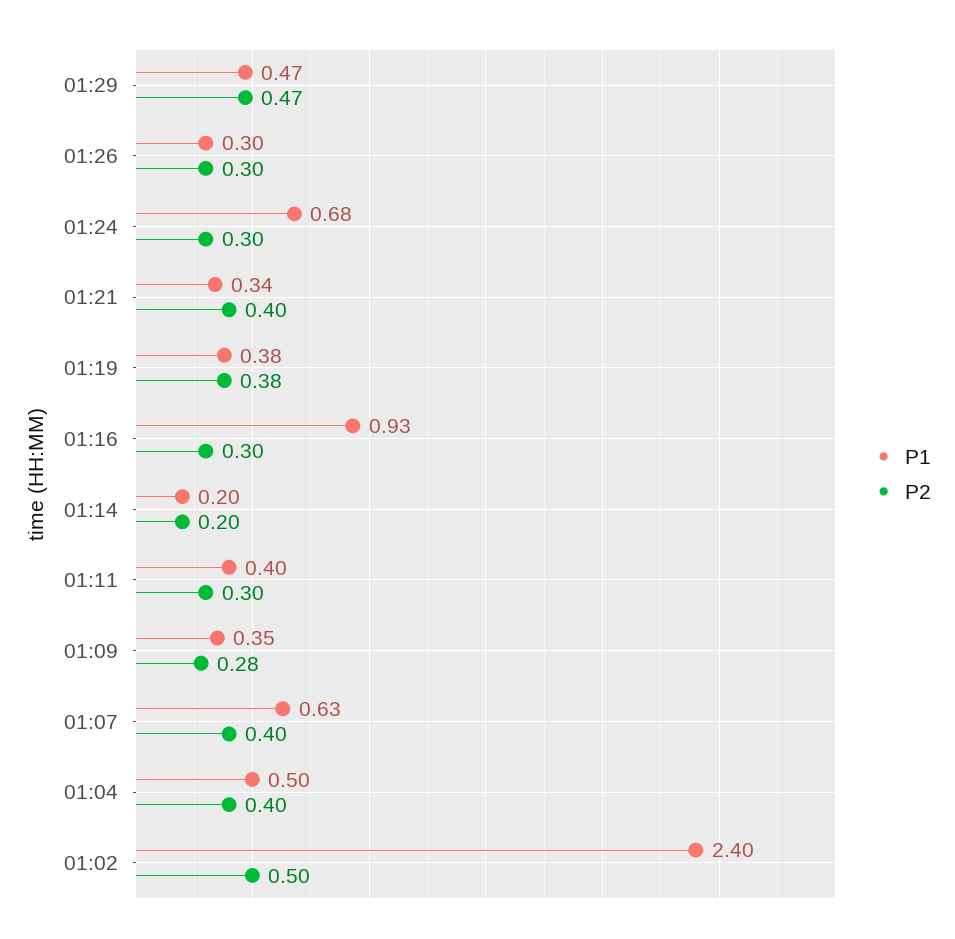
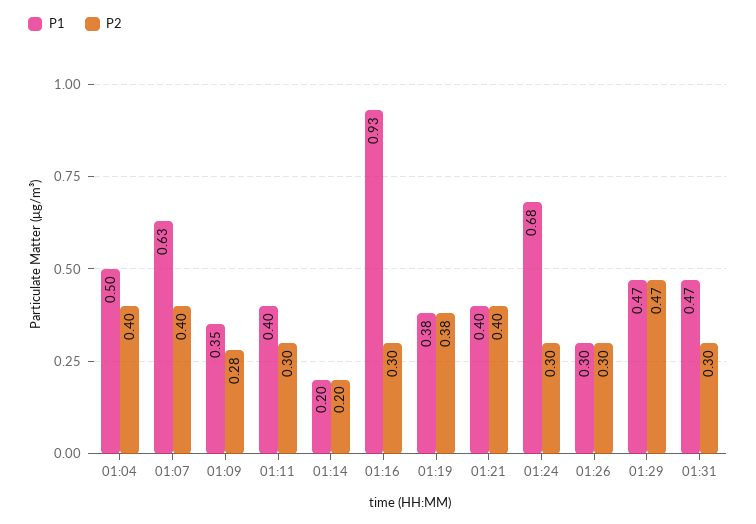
P1, 01:21: 0.34 -> 0.4
P1, 01:02: 2.4 -> none
P2, 01:02: 0.5 -> none
P1, 01:31: none -> 0.47
P2, 01:31: none -> 0.3

